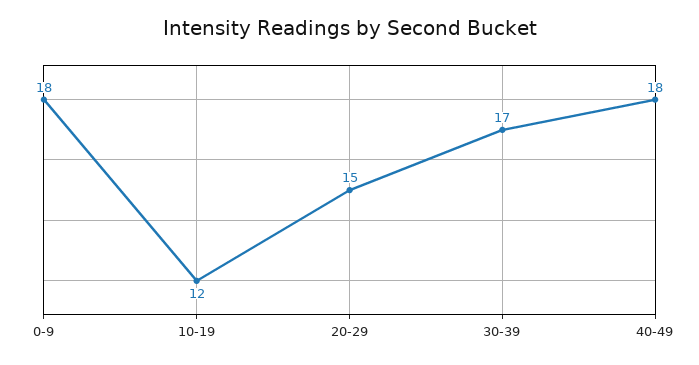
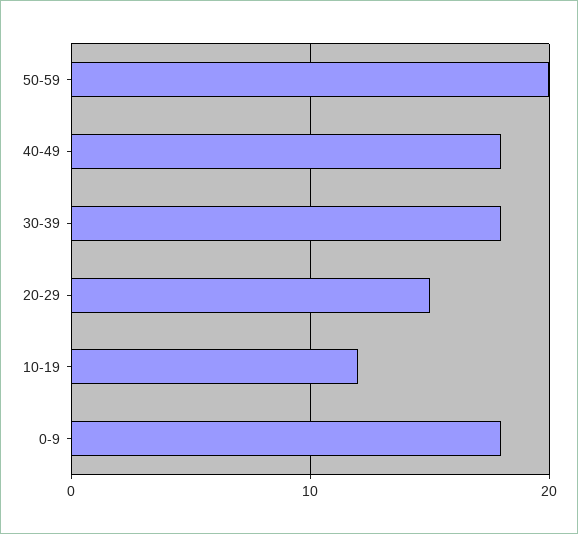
30-39: 17 -> 18
50-59: none -> 20

